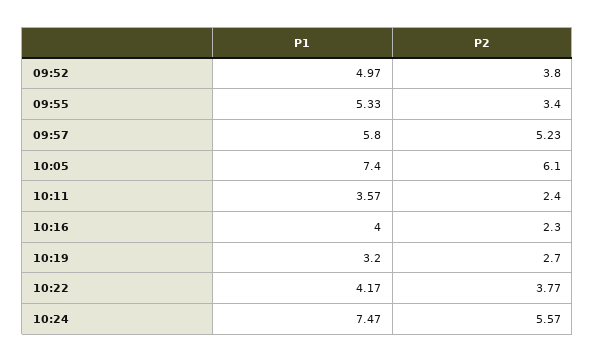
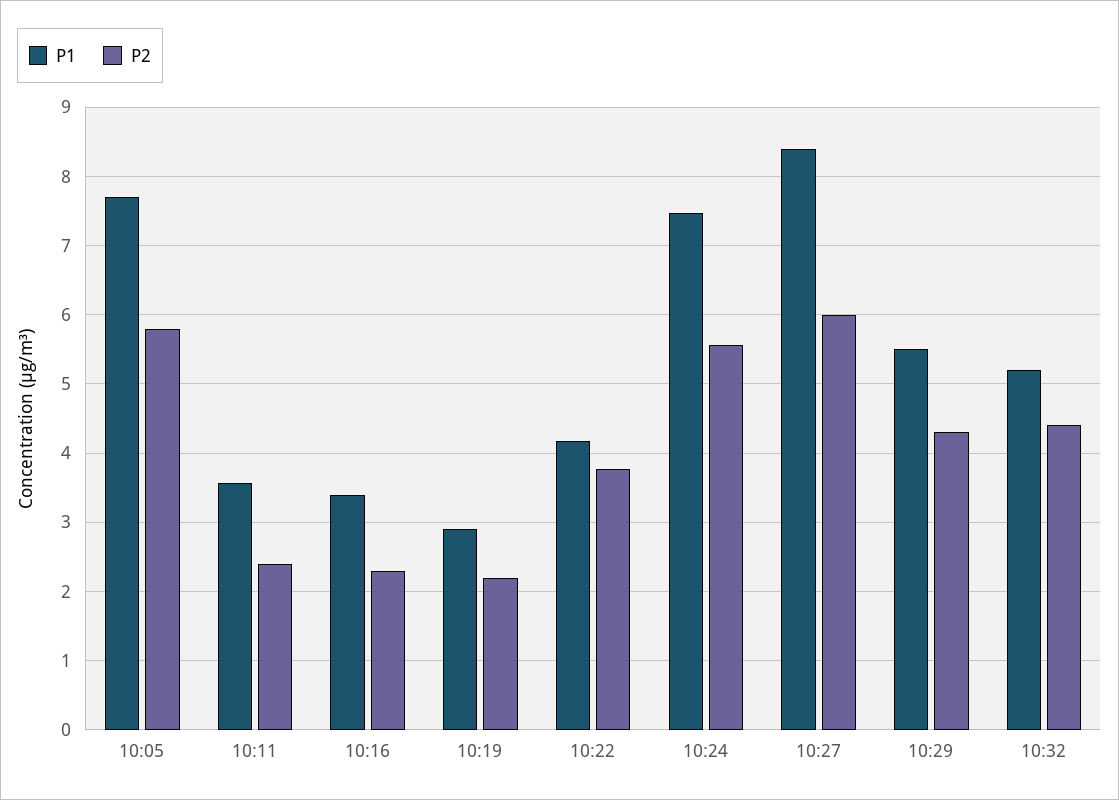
P1, 09:52: 4.97 -> none
P2, 09:52: 3.8 -> none
P1, 09:55: 5.33 -> none
P2, 09:55: 3.4 -> none
P1, 09:57: 5.8 -> none
P2, 09:57: 5.23 -> none
P1, 10:05: 7.4 -> 7.7
P2, 10:05: 6.1 -> 5.8
P1, 10:16: 4 -> 3.4
P1, 10:19: 3.2 -> 2.9
P2, 10:19: 2.7 -> 2.2
P1, 10:27: none -> 8.4
P2, 10:27: none -> 6
P1, 10:29: none -> 5.5
P2, 10:29: none -> 4.3
P1, 10:32: none -> 5.2
P2, 10:32: none -> 4.4

